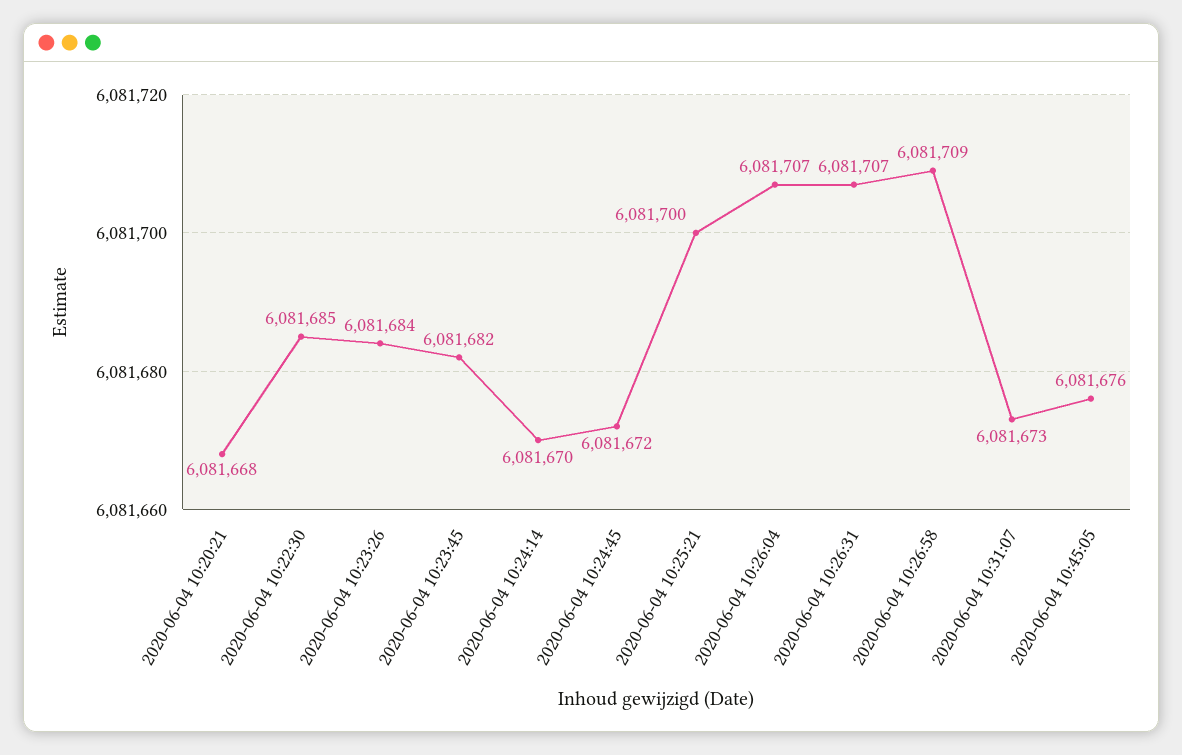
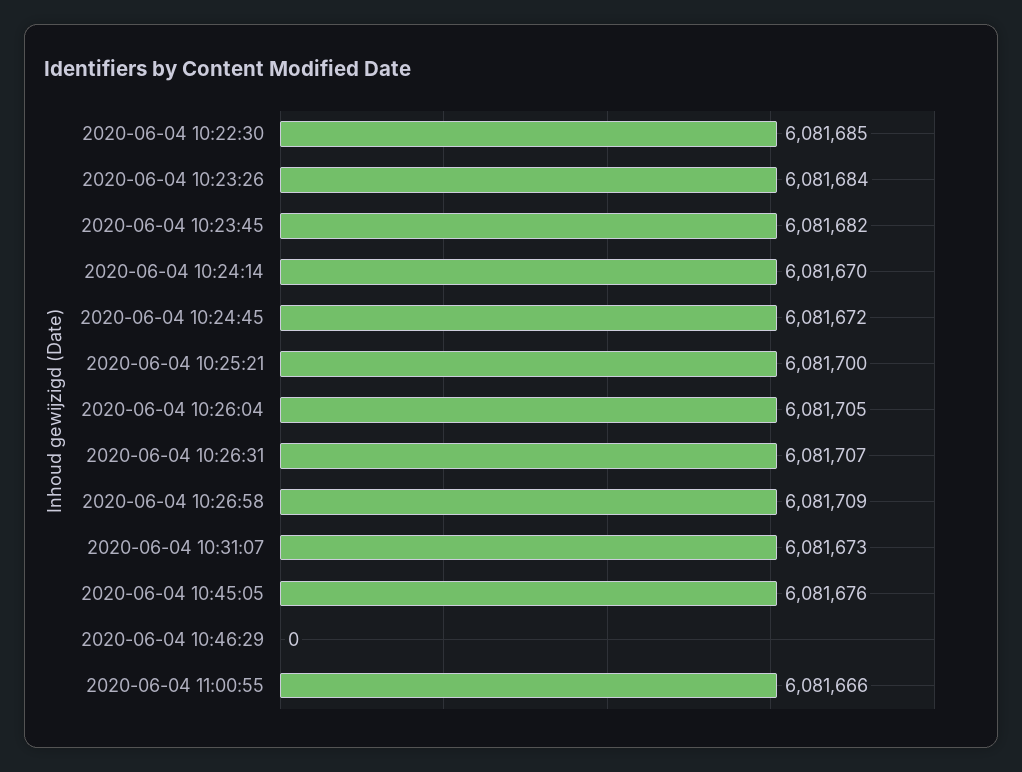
2020-06-04 10:20:21: 6081668 -> none
2020-06-04 10:26:04: 6081707 -> 6081705
2020-06-04 10:46:29: none -> 0
2020-06-04 11:00:55: none -> 6081666

